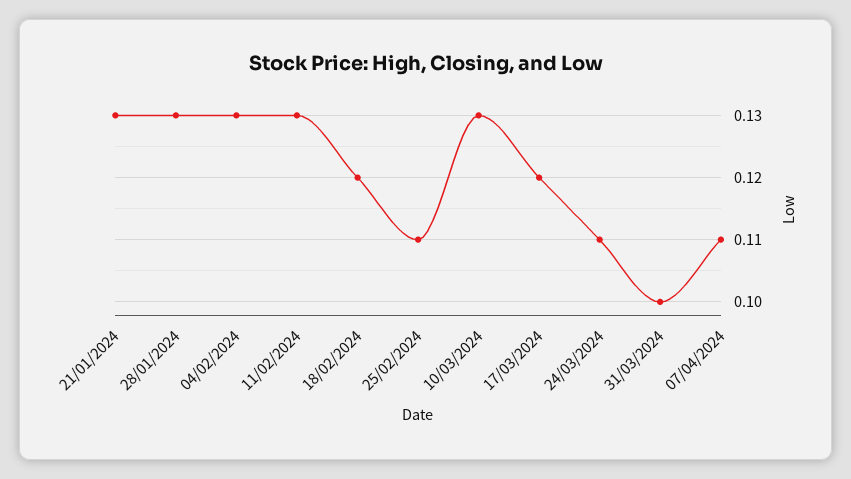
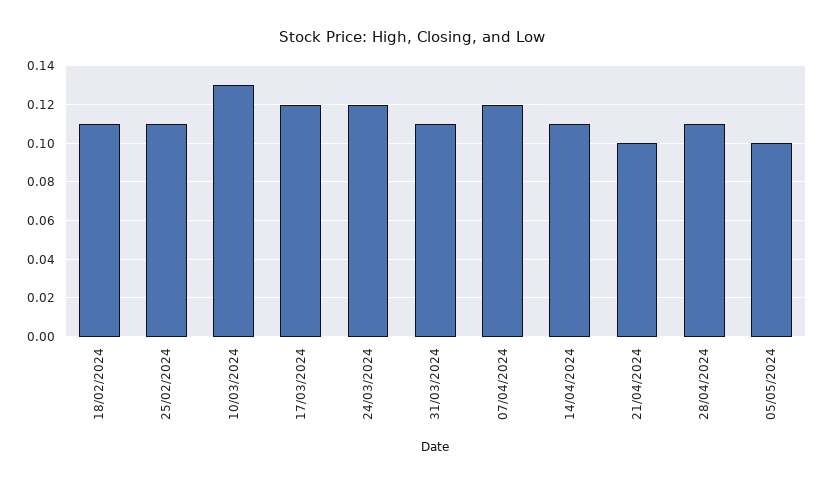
21/01/2024: 0.13 -> none
28/01/2024: 0.13 -> none
04/02/2024: 0.13 -> none
11/02/2024: 0.13 -> none
18/02/2024: 0.12 -> 0.11
24/03/2024: 0.11 -> 0.12
31/03/2024: 0.1 -> 0.11
07/04/2024: 0.11 -> 0.12
14/04/2024: none -> 0.11
21/04/2024: none -> 0.1
28/04/2024: none -> 0.11
05/05/2024: none -> 0.1

